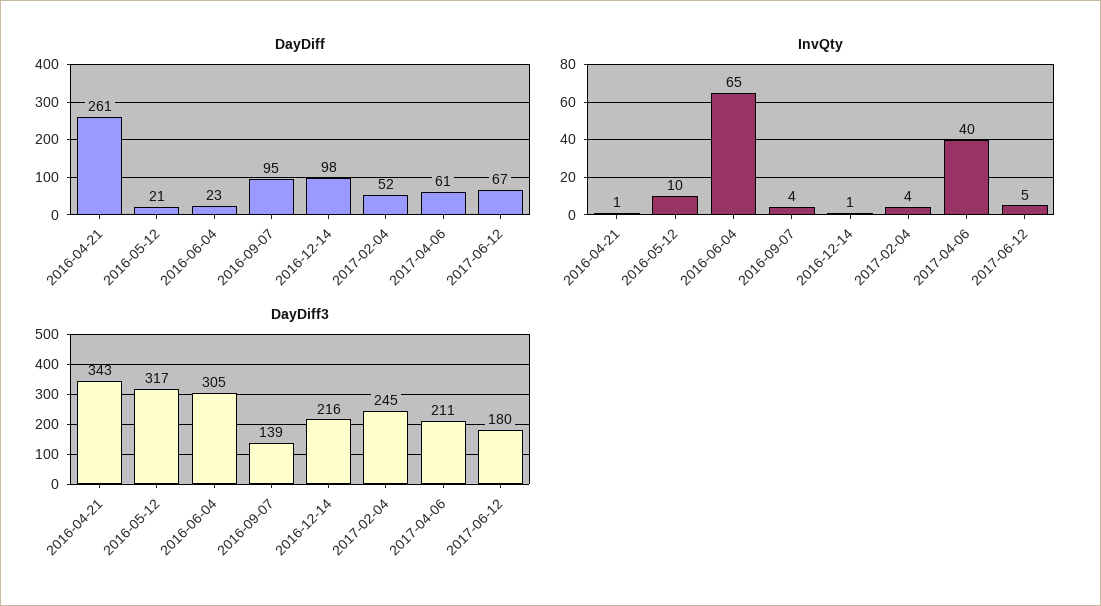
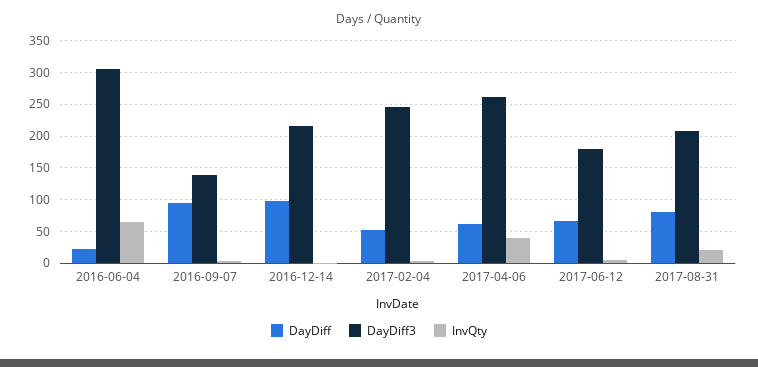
DayDiff, 2016-04-21: 261 -> none
DayDiff, 2016-05-12: 21 -> none
InvQty, 2016-04-21: 1 -> none
InvQty, 2016-05-12: 10 -> none
DayDiff3, 2016-04-21: 343 -> none
DayDiff3, 2016-05-12: 317 -> none
DayDiff3, 2017-04-06: 211 -> 260
DayDiff, 2017-08-31: none -> 80
DayDiff3, 2017-08-31: none -> 210
InvQty, 2017-08-31: none -> 20

